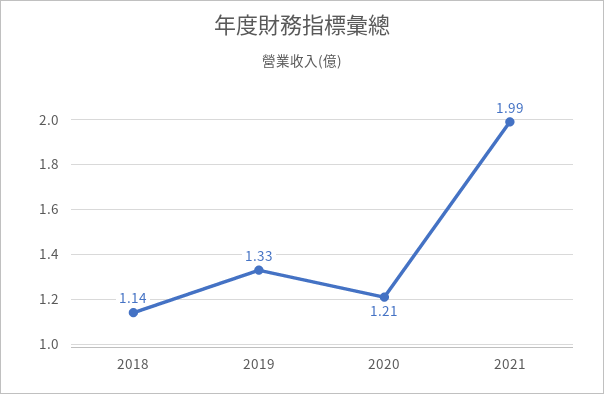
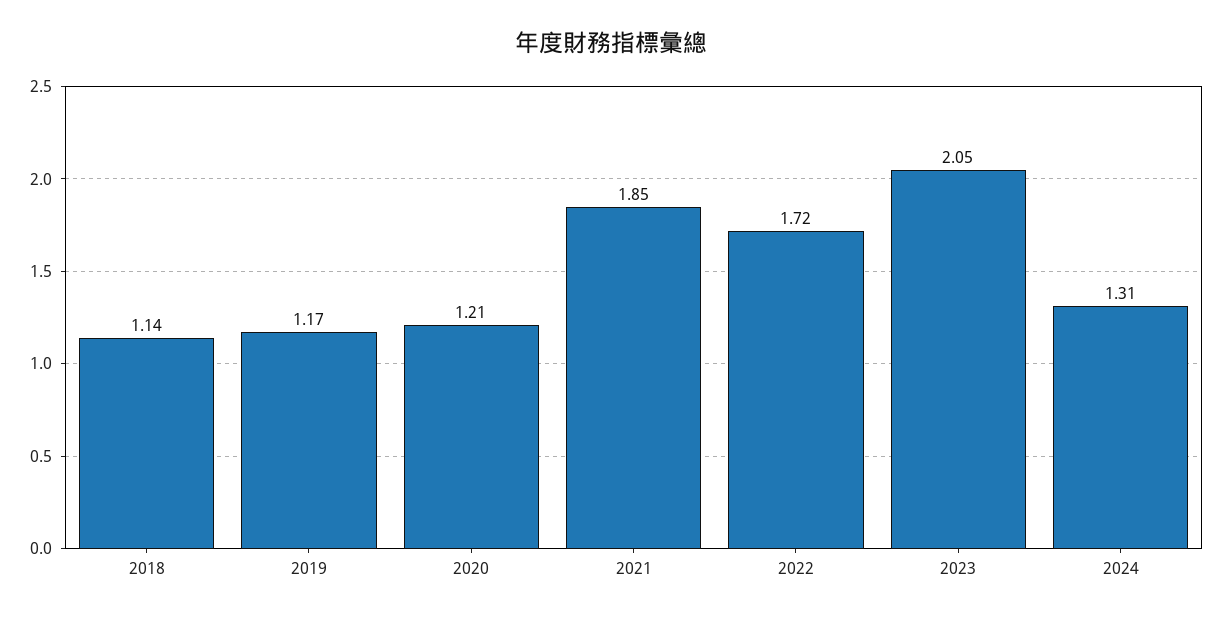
2019: 1.33 -> 1.17
2021: 1.99 -> 1.85
2022: none -> 1.72
2023: none -> 2.05
2024: none -> 1.31

